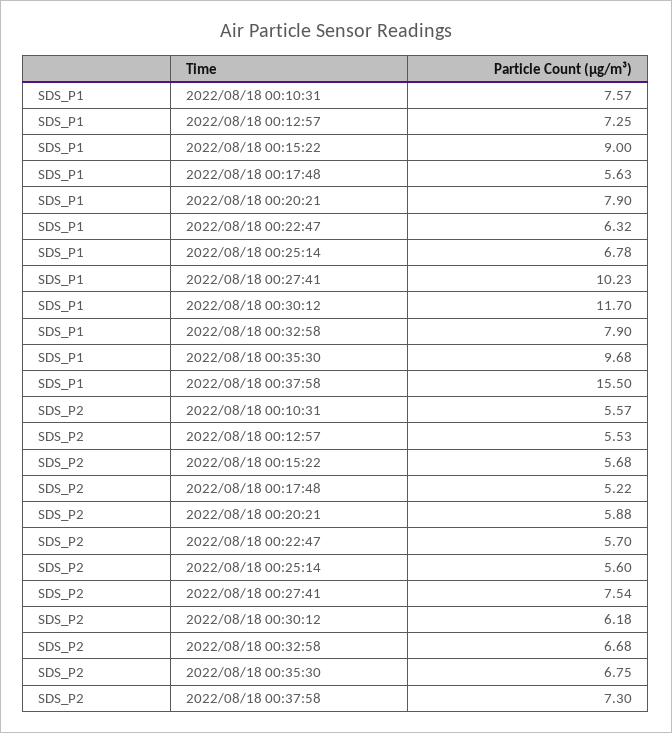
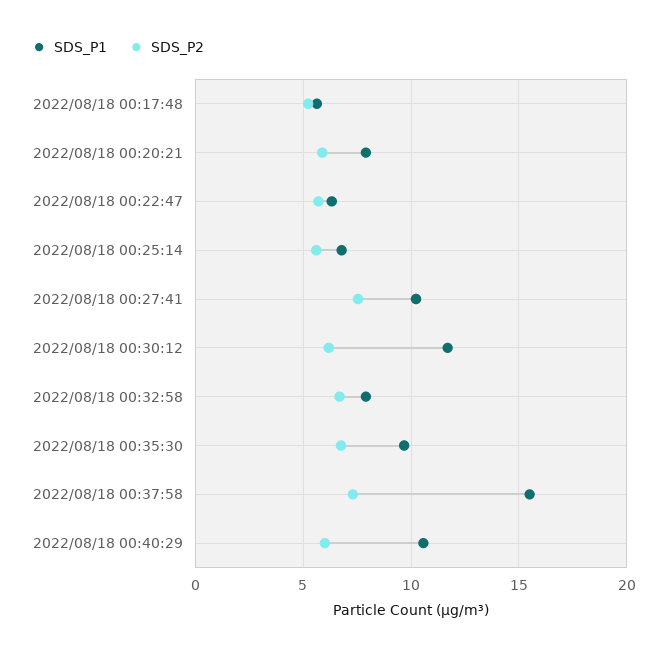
SDS_P1, 2022/08/18 00:10:31: 7.57 -> none
SDS_P1, 2022/08/18 00:12:57: 7.25 -> none
SDS_P1, 2022/08/18 00:15:22: 9 -> none
SDS_P2, 2022/08/18 00:10:31: 5.57 -> none
SDS_P2, 2022/08/18 00:12:57: 5.53 -> none
SDS_P2, 2022/08/18 00:15:22: 5.68 -> none
SDS_P1, 2022/08/18 00:40:29: none -> 10.5
SDS_P2, 2022/08/18 00:40:29: none -> 6

